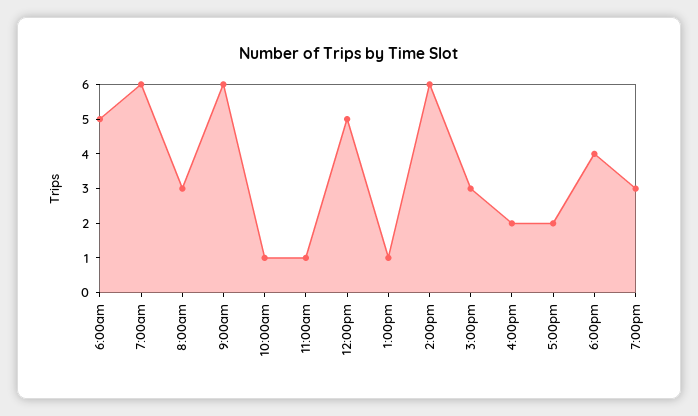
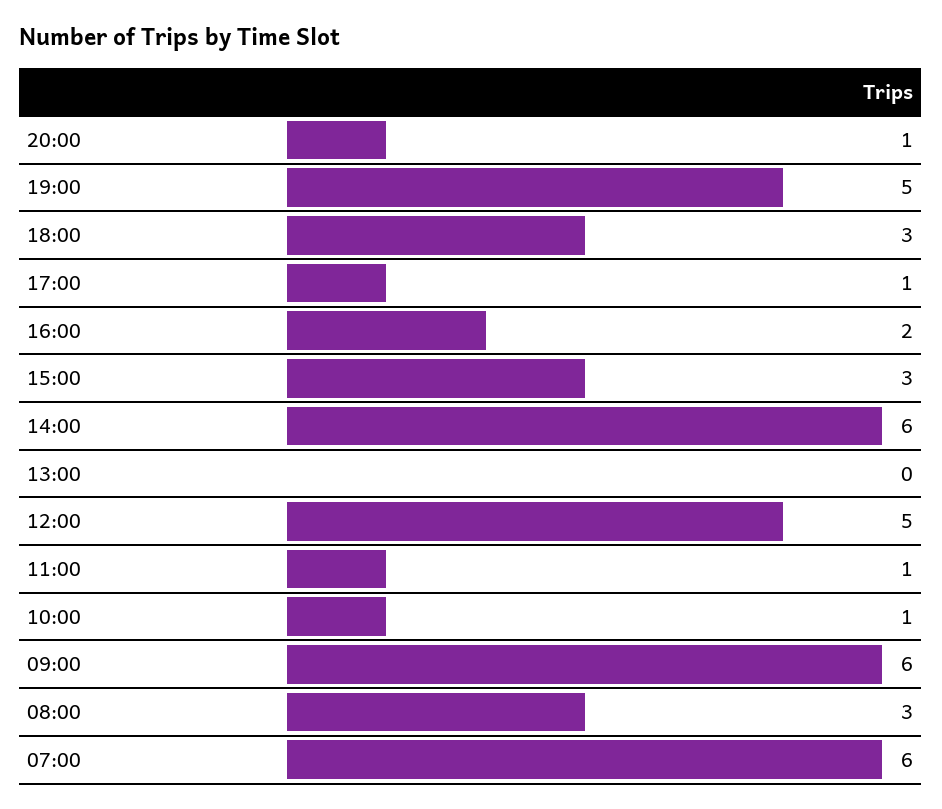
6:00am: 5 -> none
1:00pm: 1 -> 0
5:00pm: 2 -> 1
6:00pm: 4 -> 3
7:00pm: 3 -> 5
20:00: none -> 1

